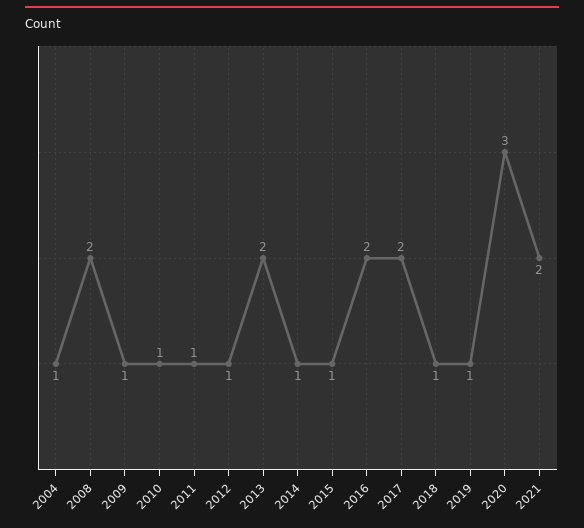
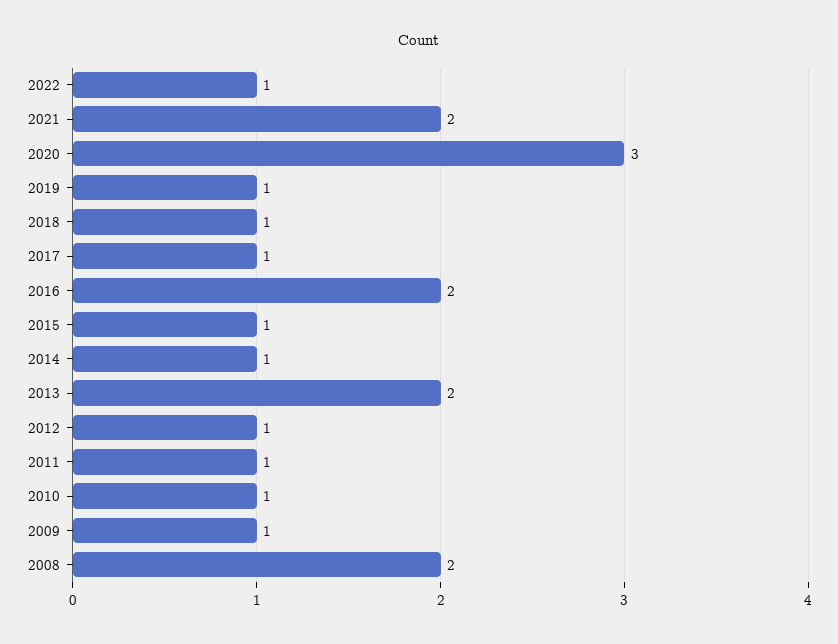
2004: 1 -> none
2017: 2 -> 1
2022: none -> 1

